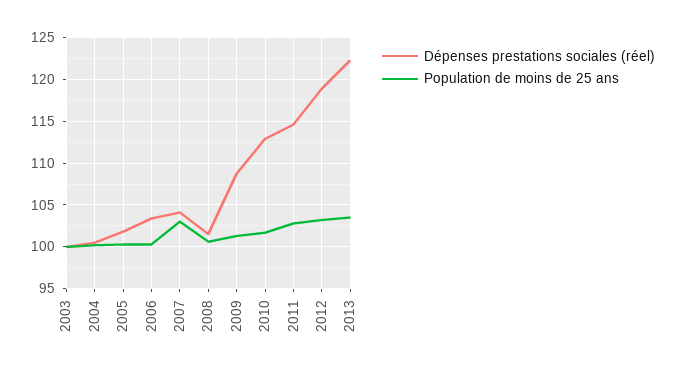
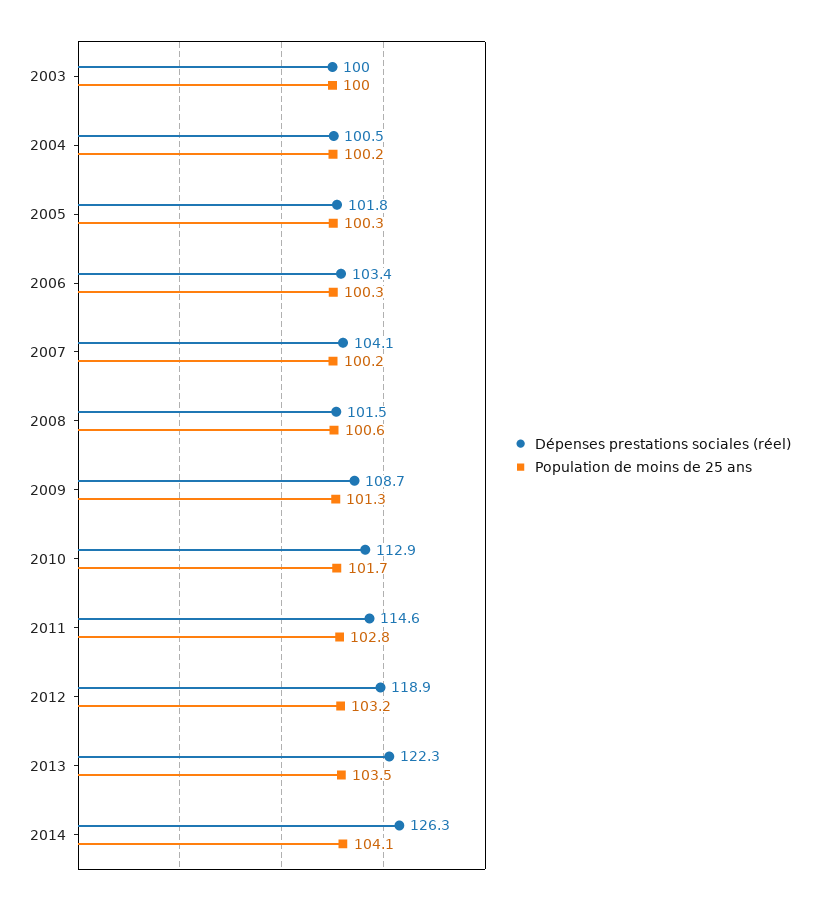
Population de moins de 25 ans, 2007: 103 -> 100.2
Dépenses prestations sociales (réel), 2014: none -> 126.3
Population de moins de 25 ans, 2014: none -> 104.1

